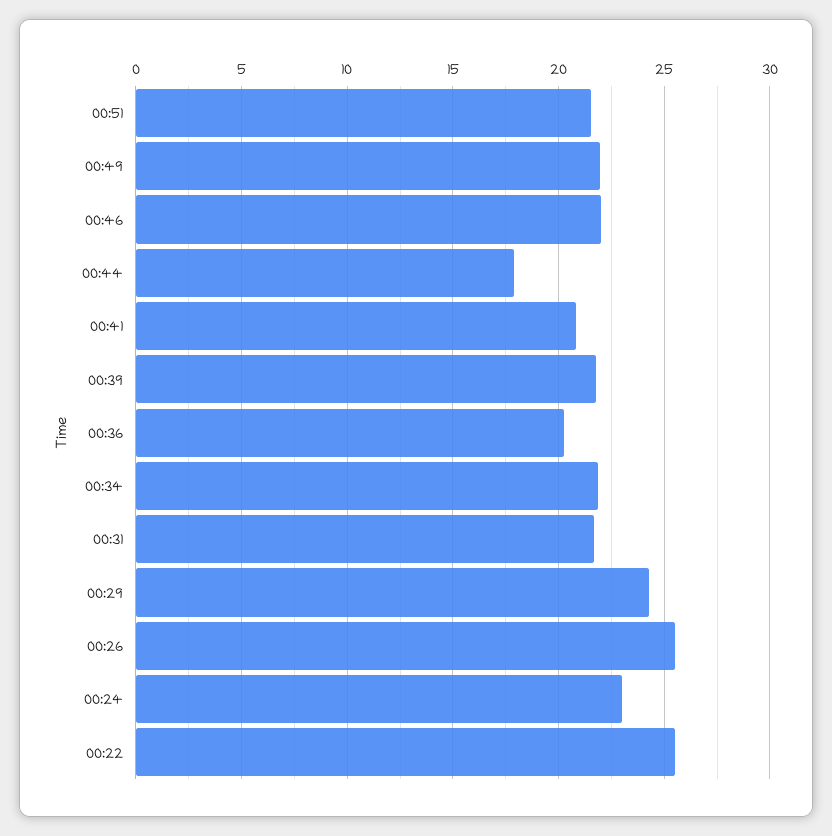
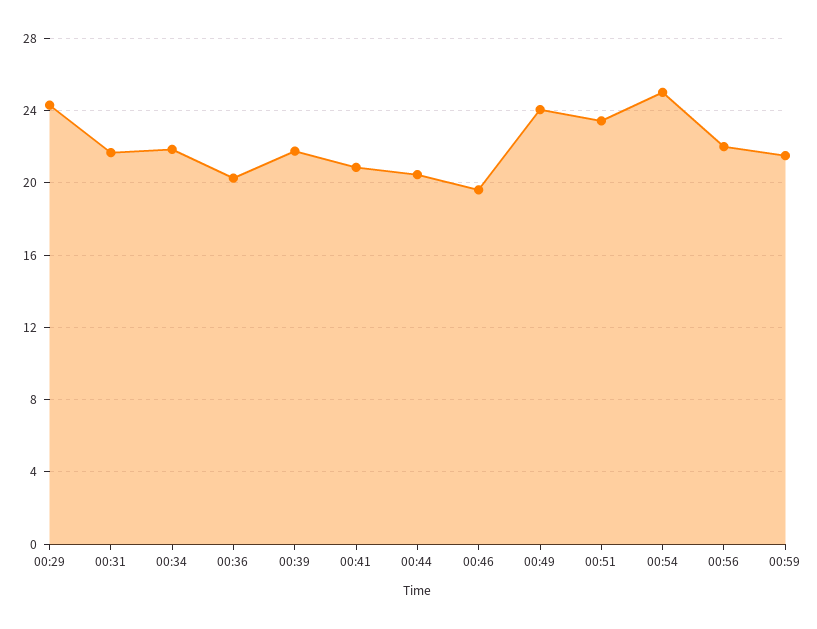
00:51: 21.5 -> 23.5
00:49: 22 -> 24
00:46: 22 -> 19.5
00:44: 18 -> 20.5
00:26: 25.5 -> none
00:24: 23 -> none
00:22: 25.5 -> none
00:54: none -> 25
00:56: none -> 22
00:59: none -> 21.5

